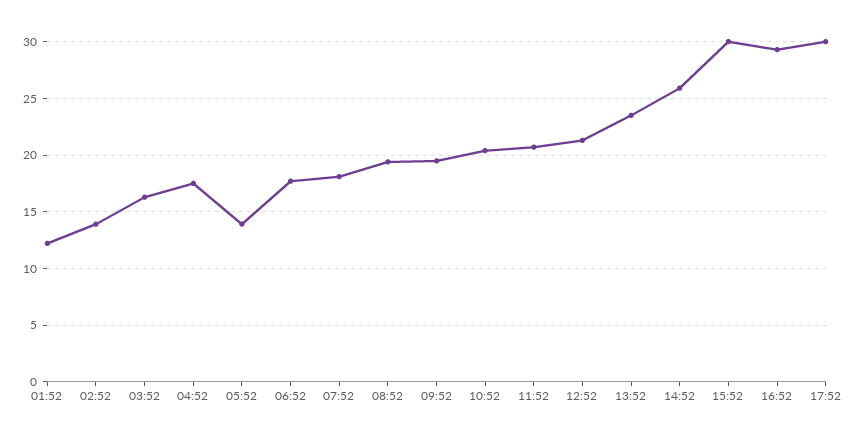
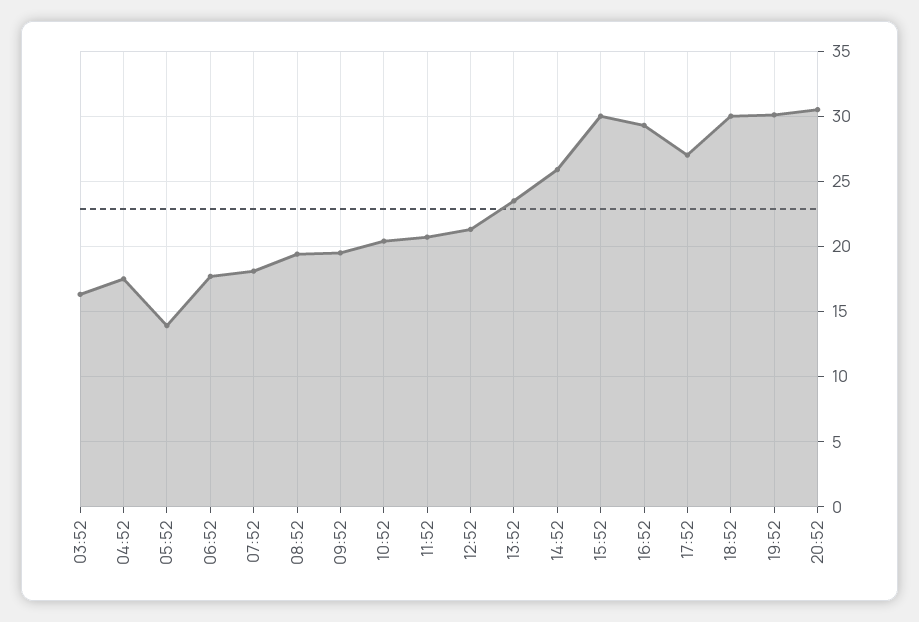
01:52: 12 -> none
02:52: 14 -> none
17:52: 30 -> 27
18:52: none -> 30
19:52: none -> 30
20:52: none -> 30.5

